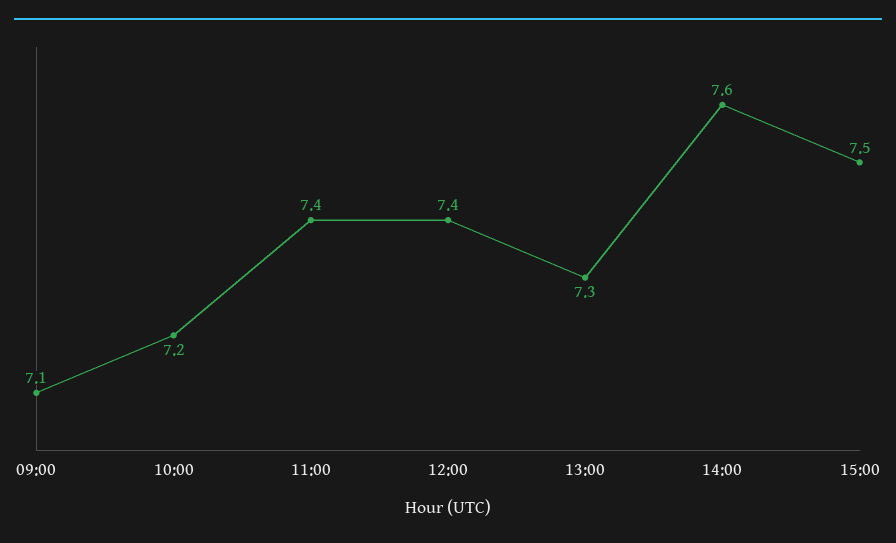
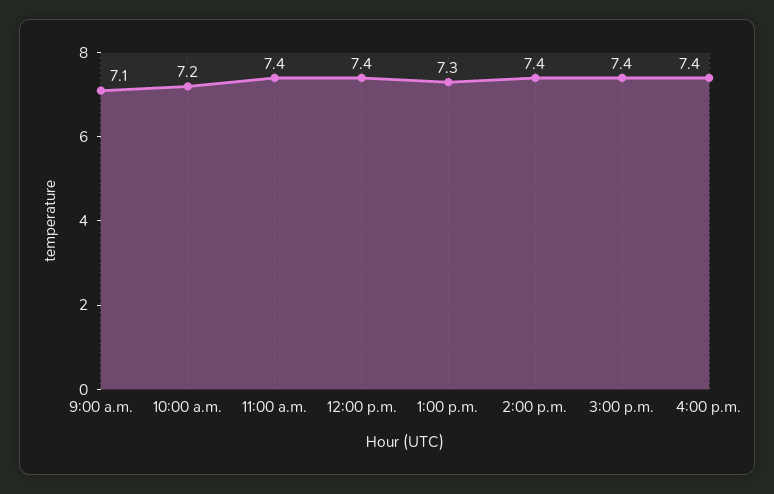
14:00: 7.6 -> 7.4
15:00: 7.5 -> 7.4
4:00 p.m.: none -> 7.4

